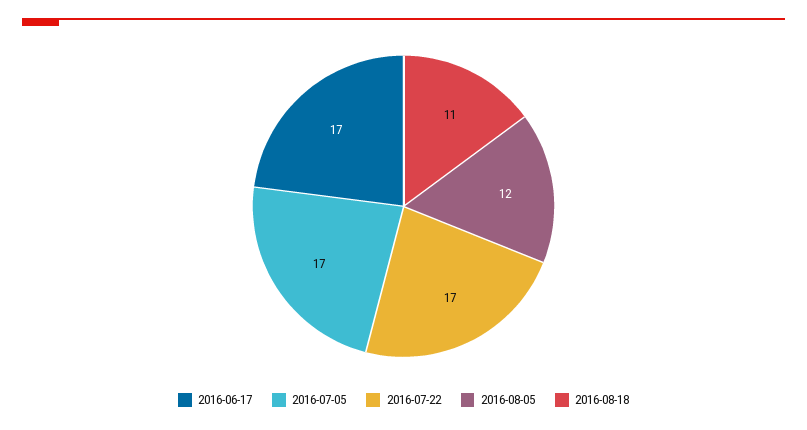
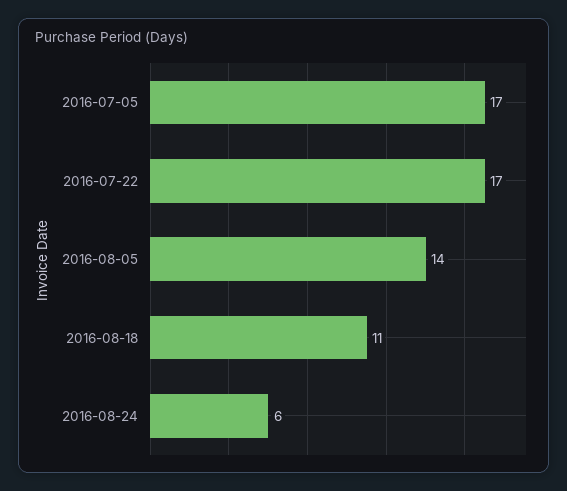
2016-06-17: 17 -> none
2016-08-05: 12 -> 14
2016-08-24: none -> 6

